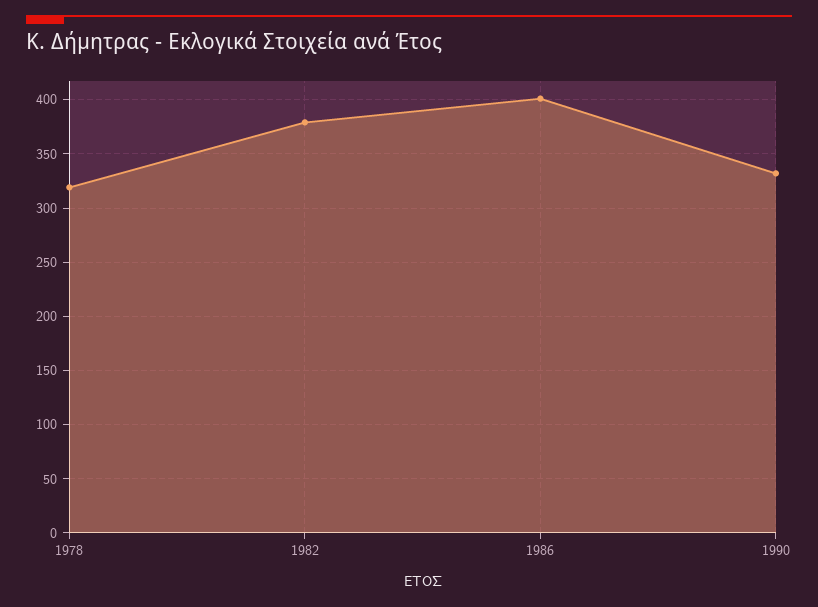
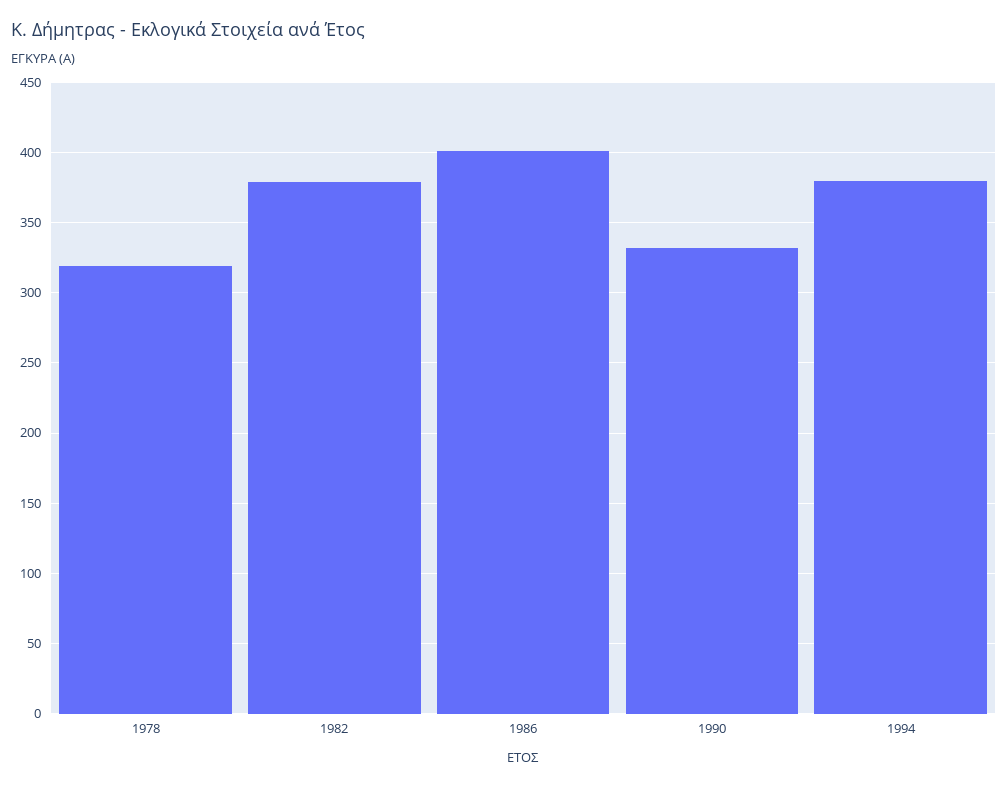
1994: none -> 380

